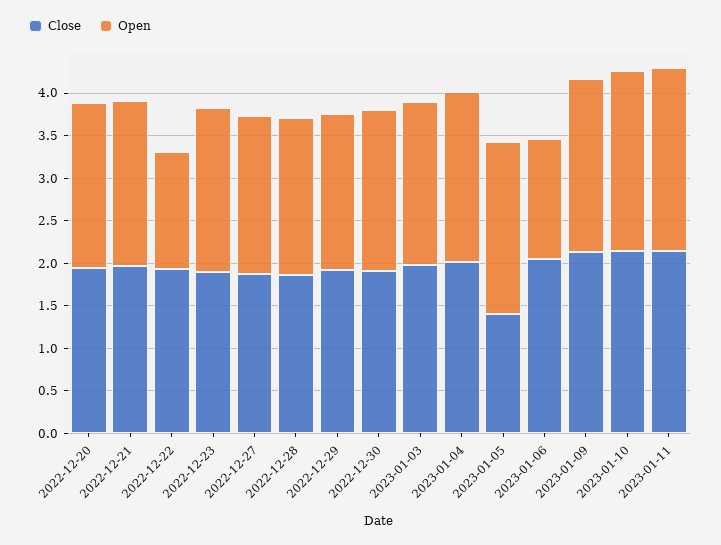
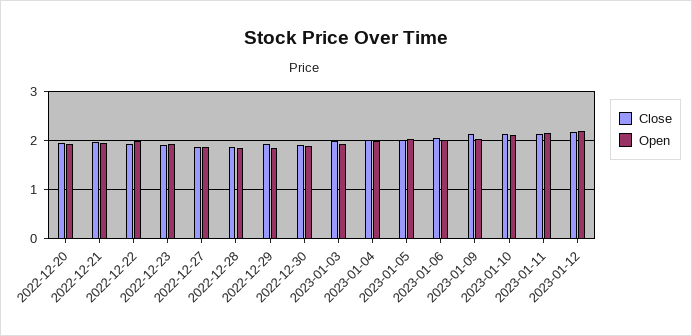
Open, 2022-12-22: 1.4 -> 2
Close, 2023-01-05: 1.4 -> 2
Open, 2023-01-06: 1.4 -> 2
Close, 2023-01-12: none -> 2.2
Open, 2023-01-12: none -> 2.2

